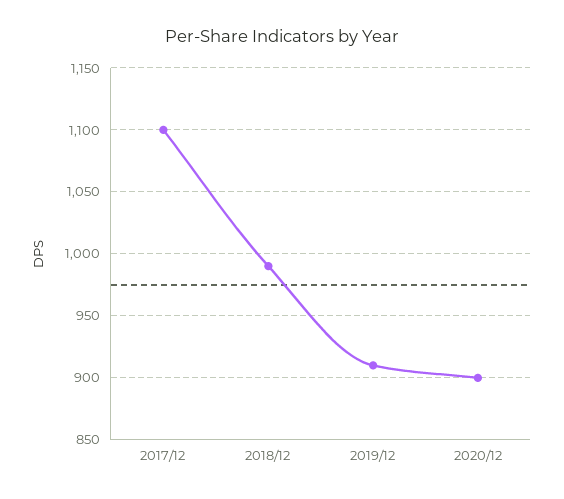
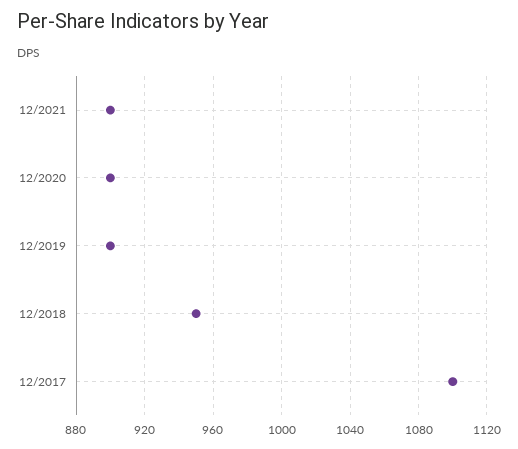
2018/12: 990 -> 950
2019/12: 910 -> 900
12/2021: none -> 900

